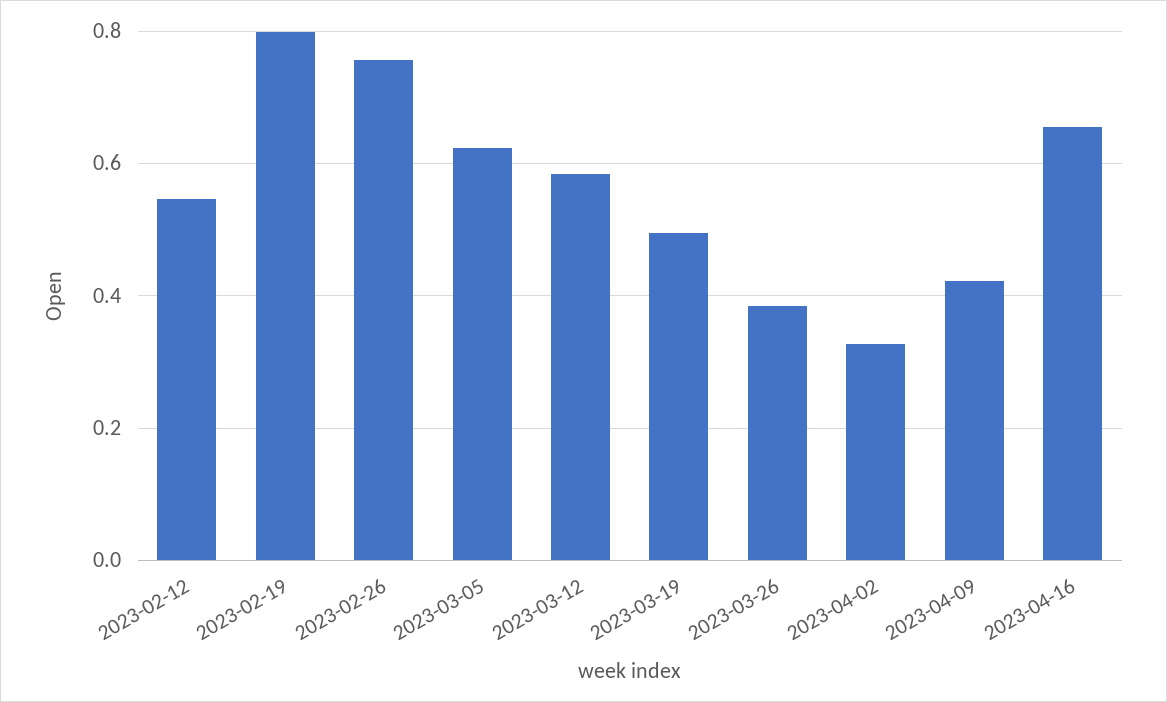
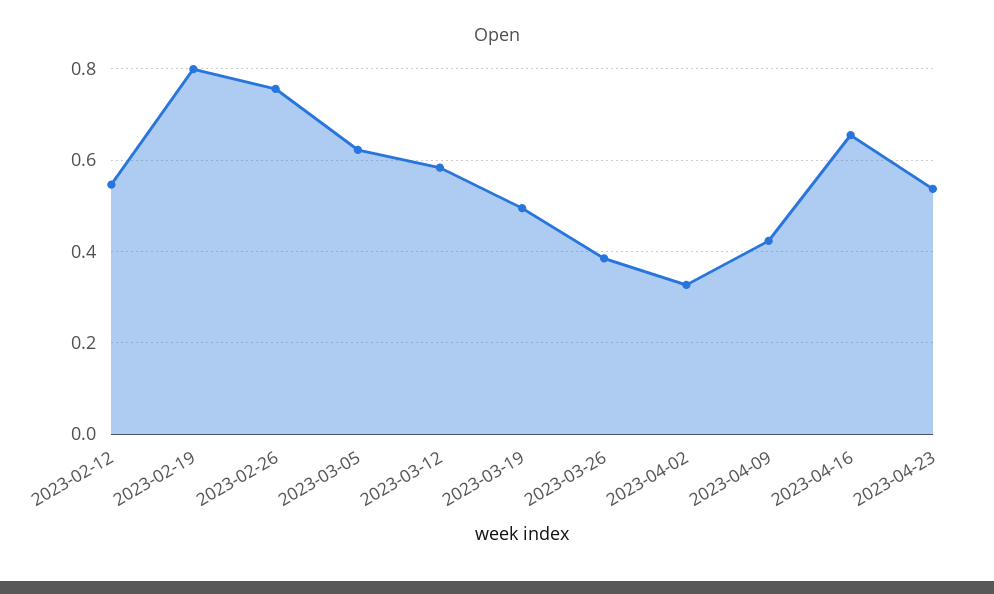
2023-04-23: none -> 0.54

